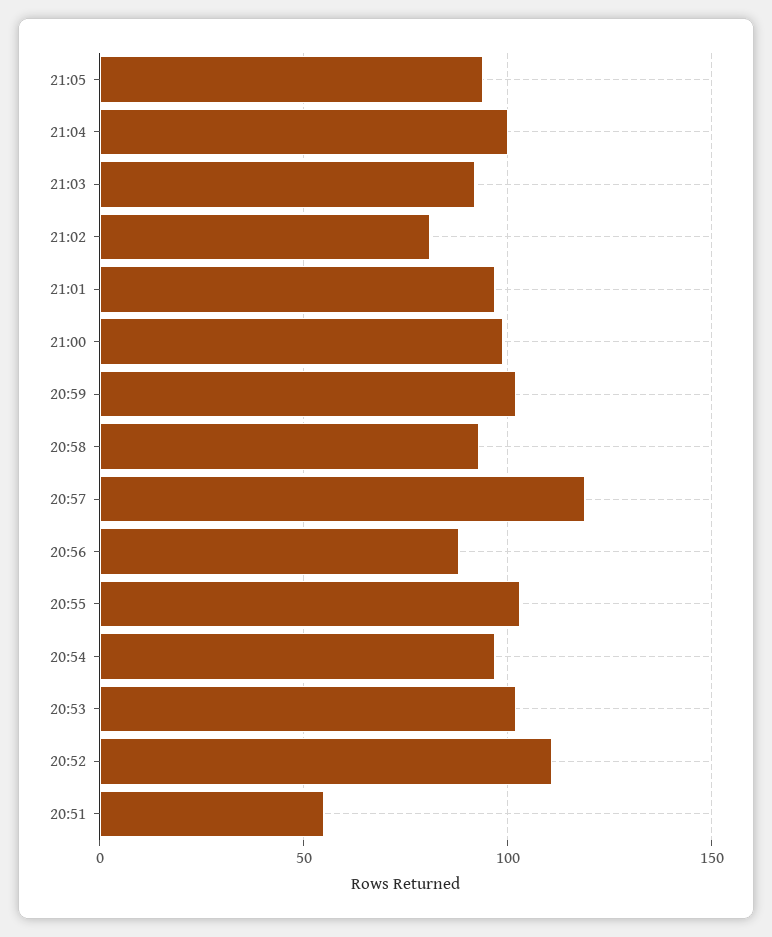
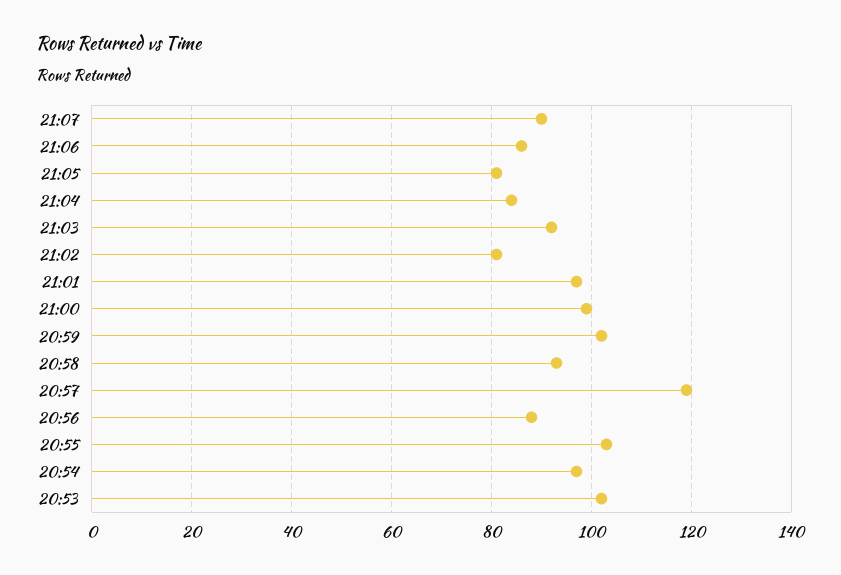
21:05: 95 -> 80
21:04: 100 -> 85
20:52: 110 -> none
20:51: 55 -> none
21:07: none -> 90
21:06: none -> 85

